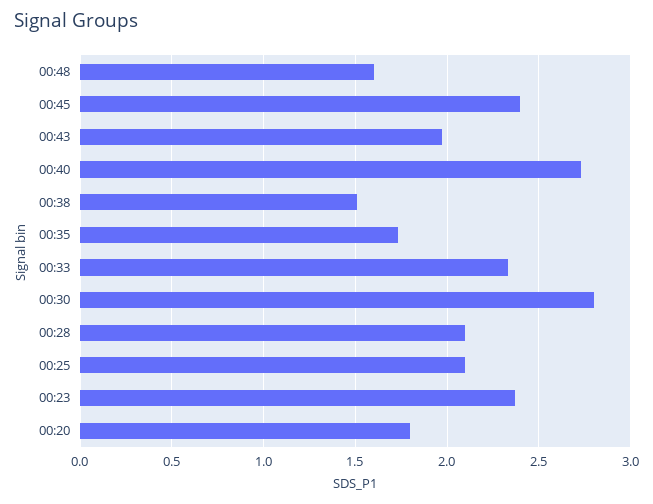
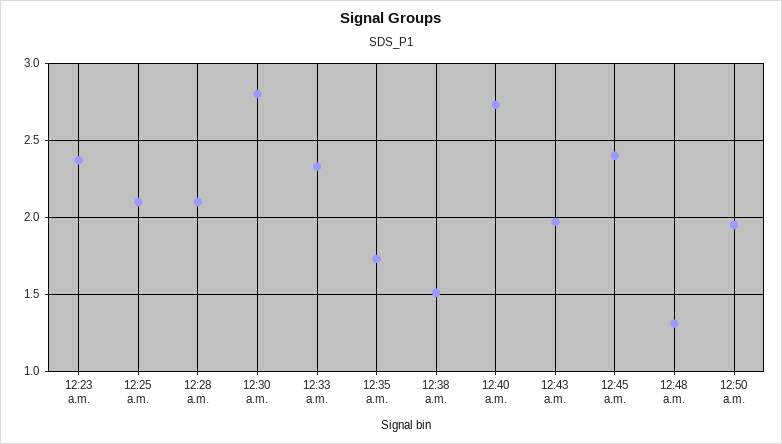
00:48: 1.6 -> 1.3
00:20: 1.8 -> none
12:50 a.m.: none -> 1.95

